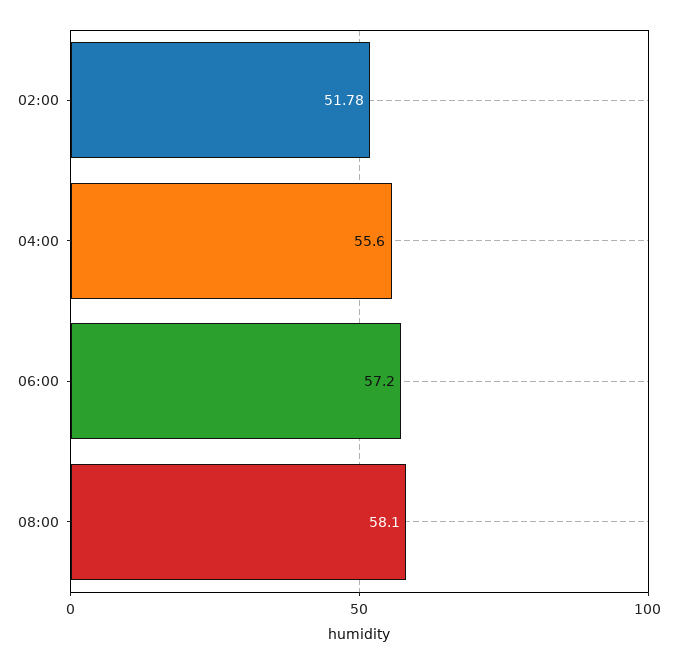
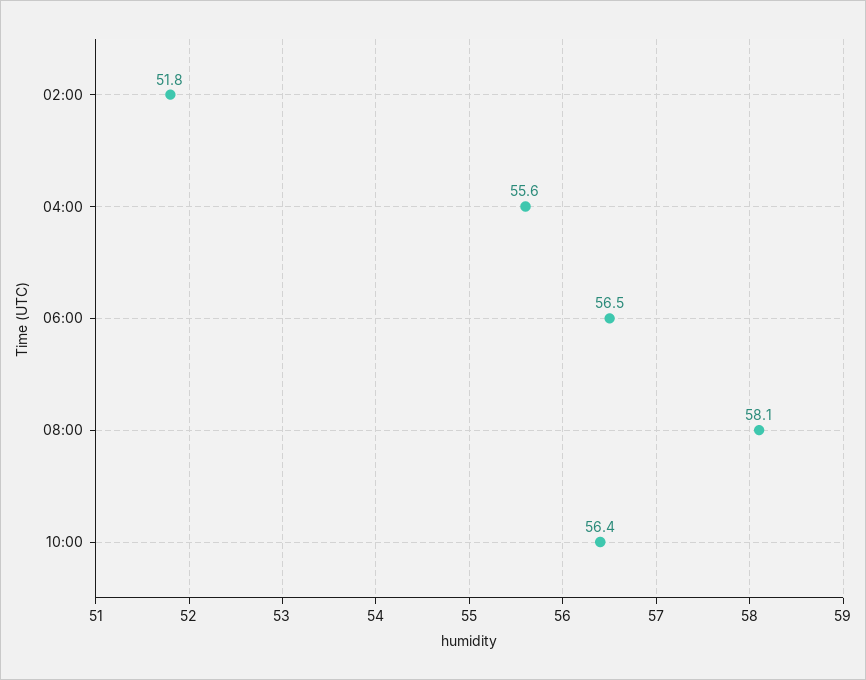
06:00: 57.2 -> 56.5
10:00: none -> 56.4

